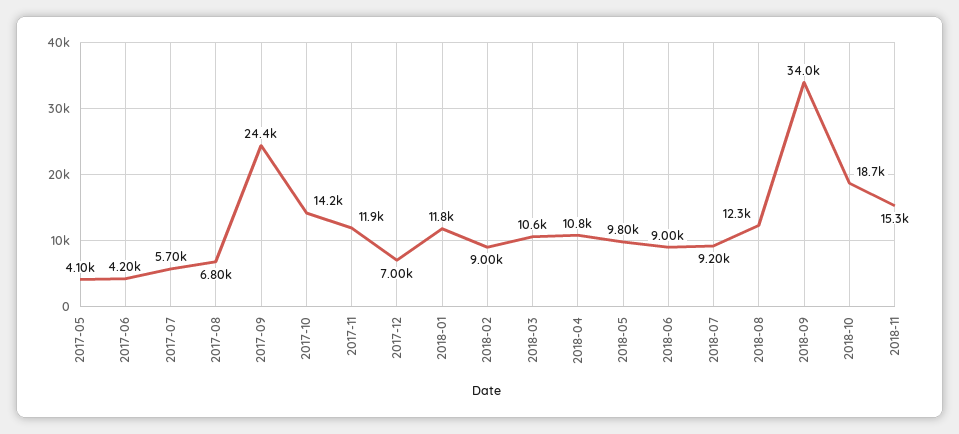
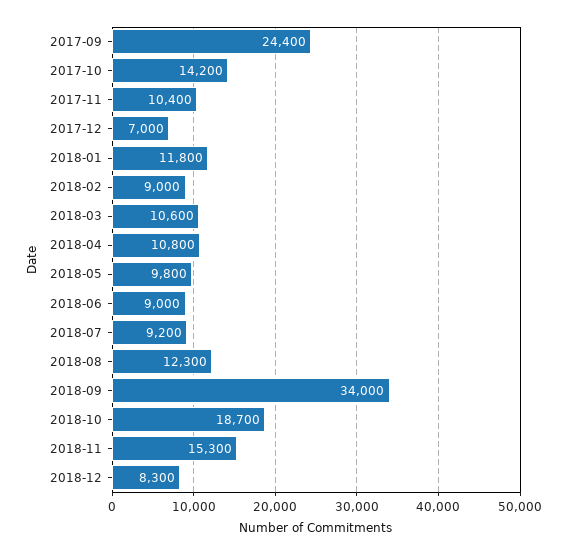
2017-05: 4100 -> none
2017-06: 4200 -> none
2017-07: 5700 -> none
2017-08: 6800 -> none
2017-11: 11900 -> 10400
2018-12: none -> 8300

